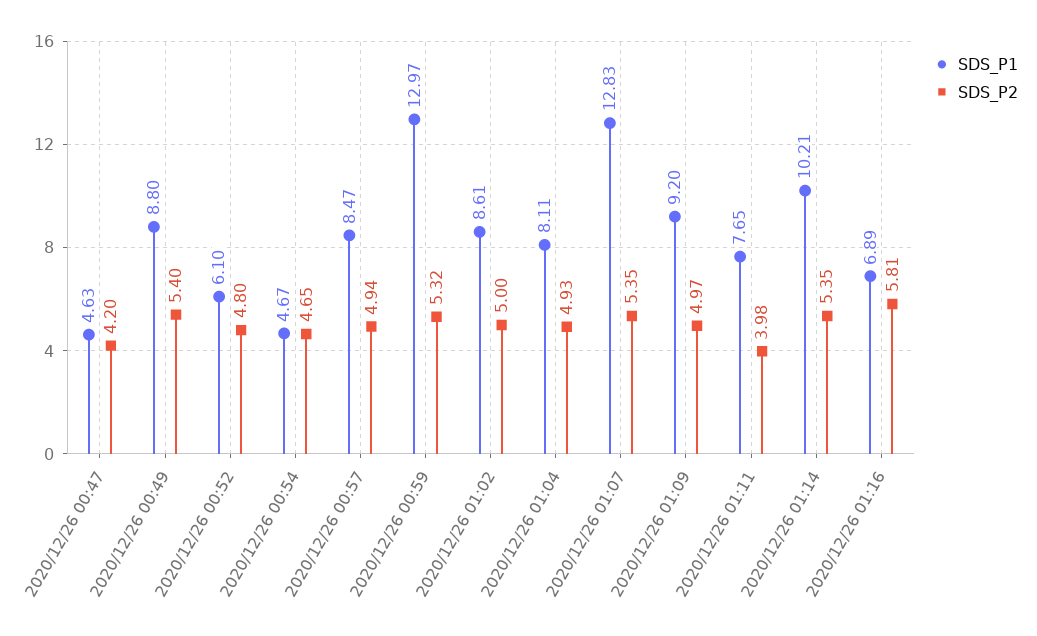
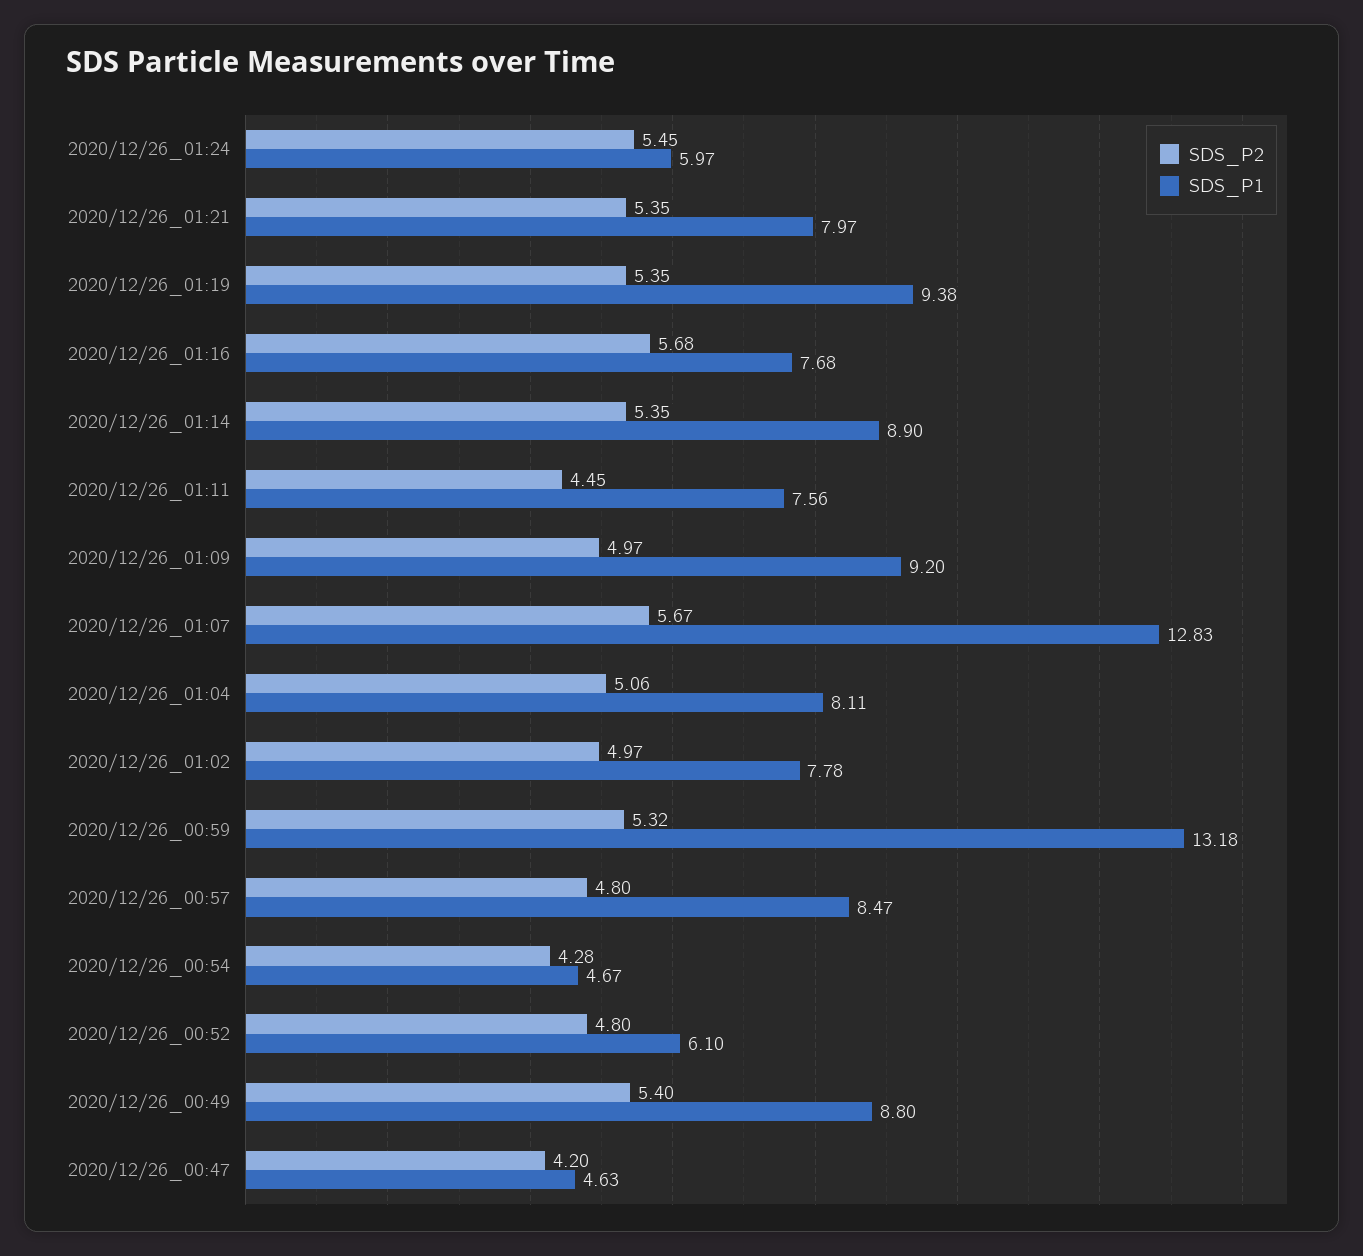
SDS_P2, 2020/12/26 00:54: 4.65 -> 4.28
SDS_P2, 2020/12/26 00:57: 4.94 -> 4.8
SDS_P1, 2020/12/26 00:59: 12.97 -> 13.18
SDS_P1, 2020/12/26 01:02: 8.61 -> 7.78
SDS_P2, 2020/12/26 01:02: 5 -> 4.97
SDS_P2, 2020/12/26 01:04: 4.93 -> 5.06
SDS_P2, 2020/12/26 01:07: 5.35 -> 5.67
SDS_P1, 2020/12/26 01:11: 7.65 -> 7.56
SDS_P2, 2020/12/26 01:11: 3.98 -> 4.45
SDS_P1, 2020/12/26 01:14: 10.21 -> 8.9
SDS_P1, 2020/12/26 01:16: 6.89 -> 7.68
SDS_P2, 2020/12/26 01:16: 5.81 -> 5.68
SDS_P2, 2020/12/26_01:24: none -> 5.45
SDS_P1, 2020/12/26_01:24: none -> 5.97
SDS_P2, 2020/12/26_01:21: none -> 5.35
SDS_P1, 2020/12/26_01:21: none -> 7.97
SDS_P2, 2020/12/26_01:19: none -> 5.35
SDS_P1, 2020/12/26_01:19: none -> 9.38

